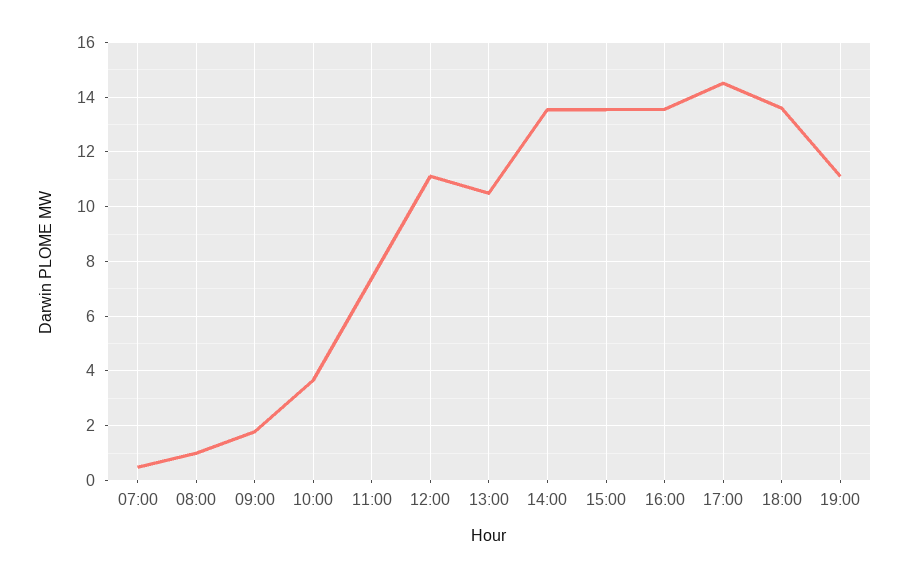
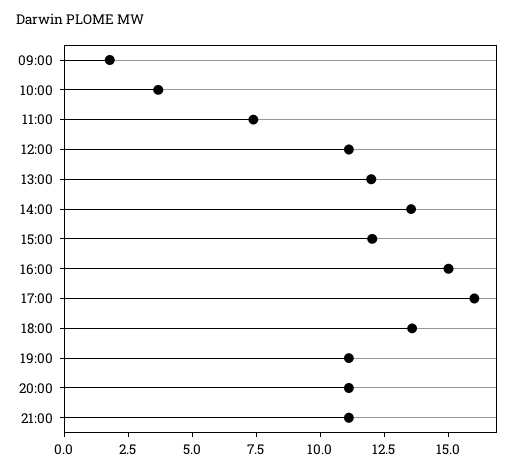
07:00: 0.5 -> none
08:00: 1 -> none
13:00: 10.5 -> 12
15:00: 13.5 -> 12
16:00: 13.5 -> 15
17:00: 14.5 -> 16
20:00: none -> 11
21:00: none -> 11

